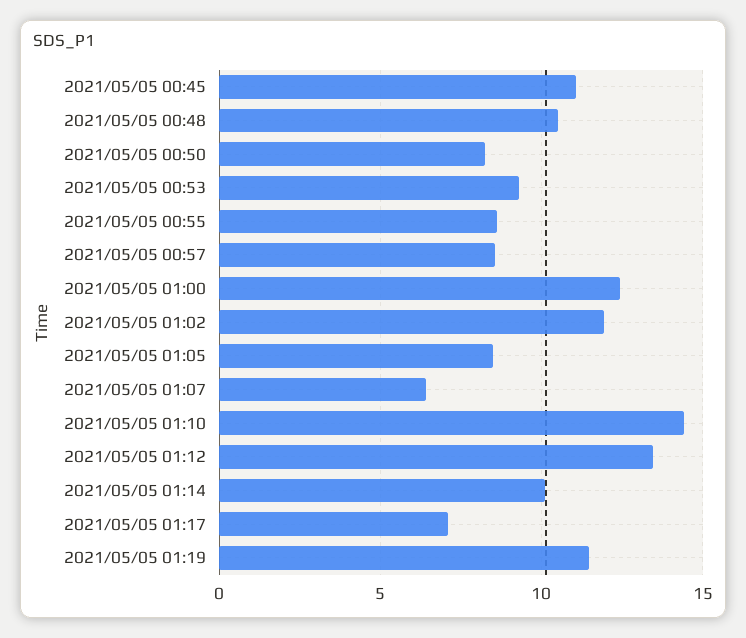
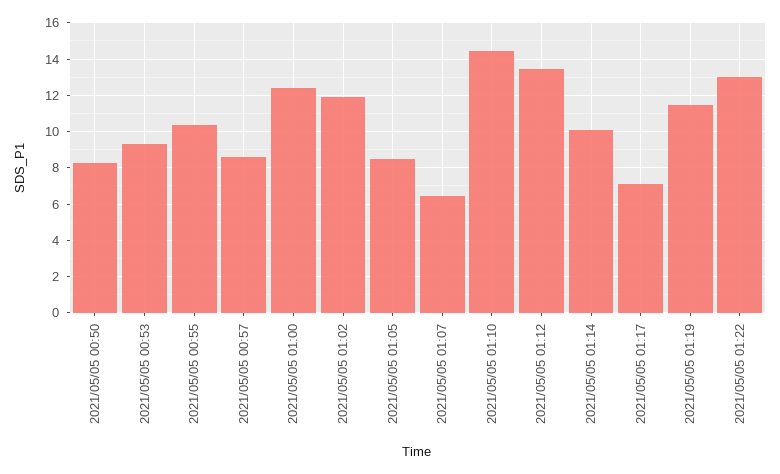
2021/05/05 00:45: 11 -> none
2021/05/05 00:48: 10.5 -> none
2021/05/05 00:55: 8.5 -> 10.5
2021/05/05 01:22: none -> 13

